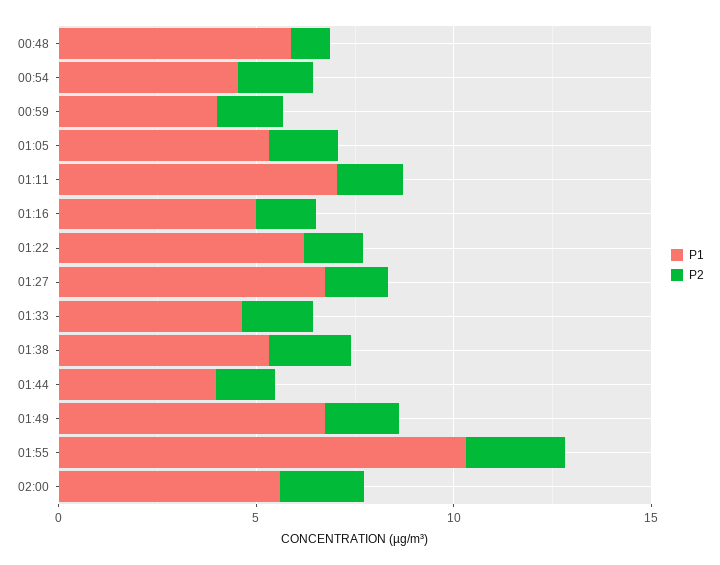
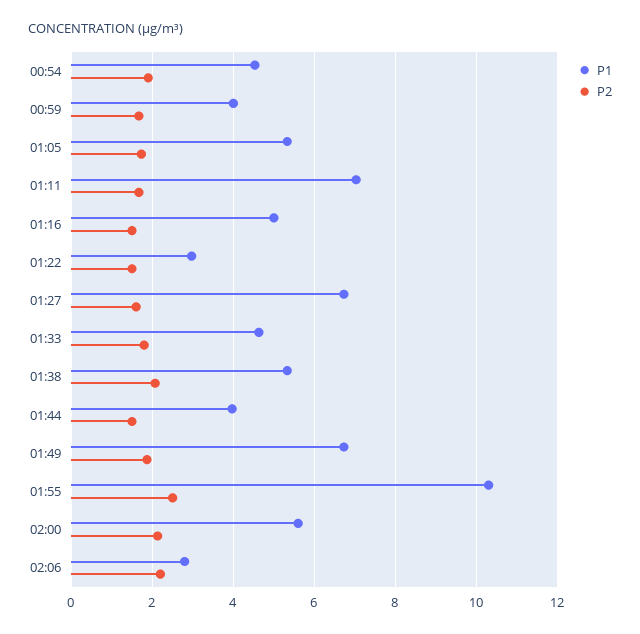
P1, 00:48: 6 -> none
P2, 00:48: 1 -> none
P1, 01:22: 6 -> 3
P1, 02:06: none -> 2.8
P2, 02:06: none -> 2.2

